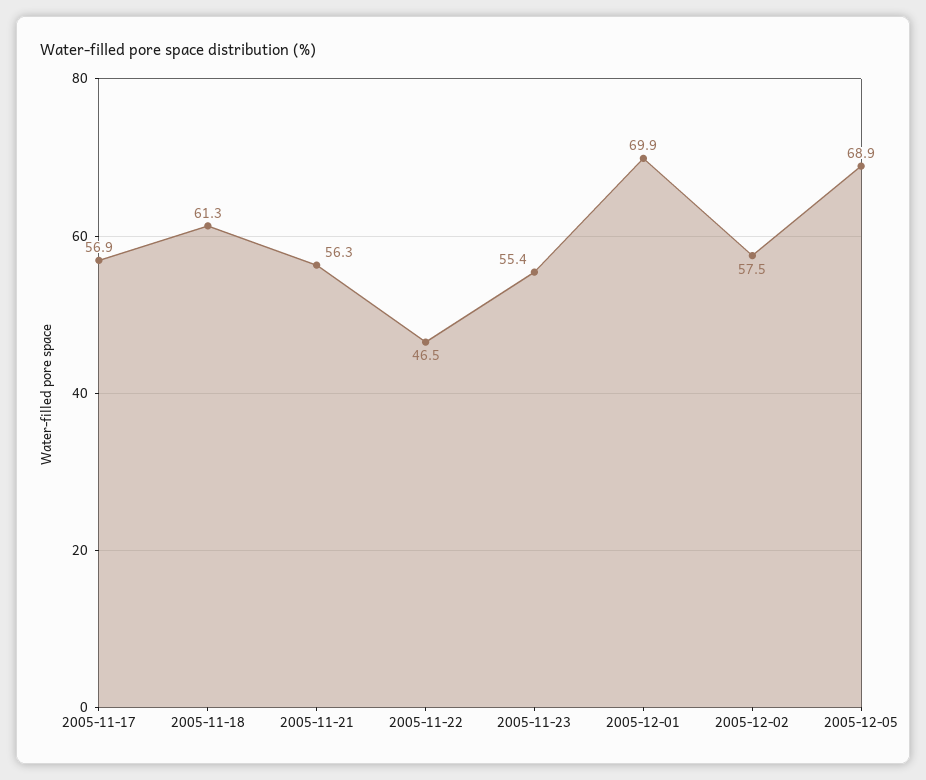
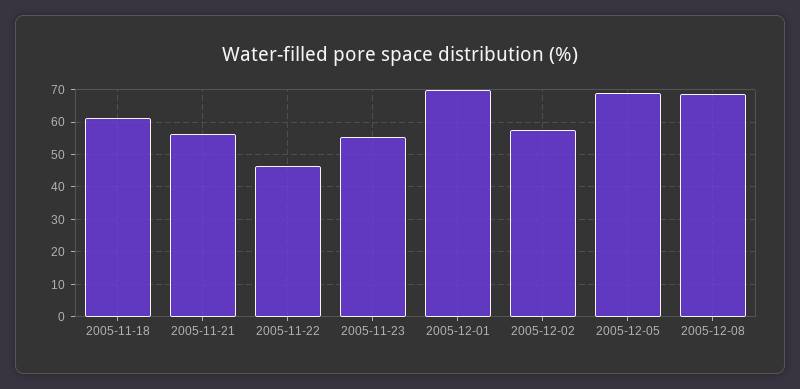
2005-11-17: 56.9 -> none
2005-12-08: none -> 68

